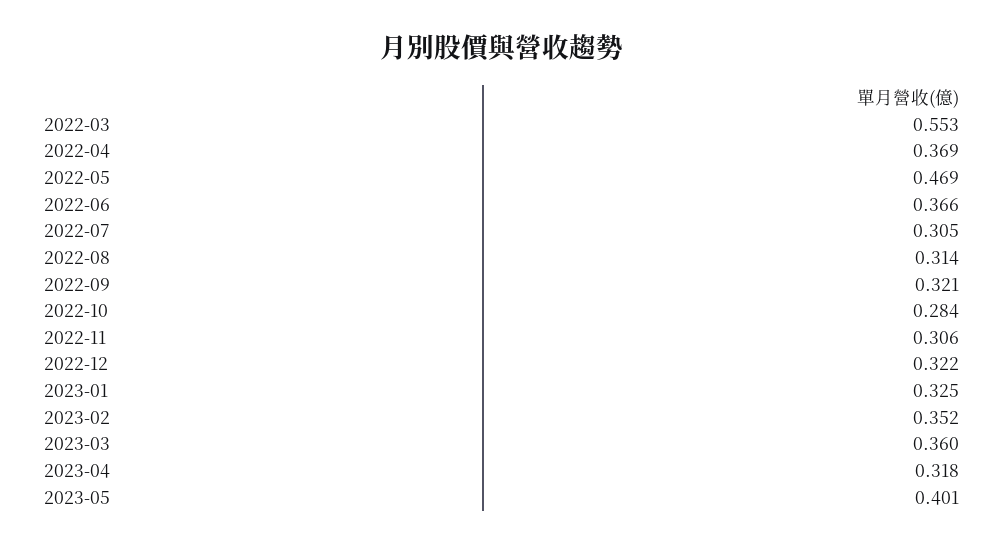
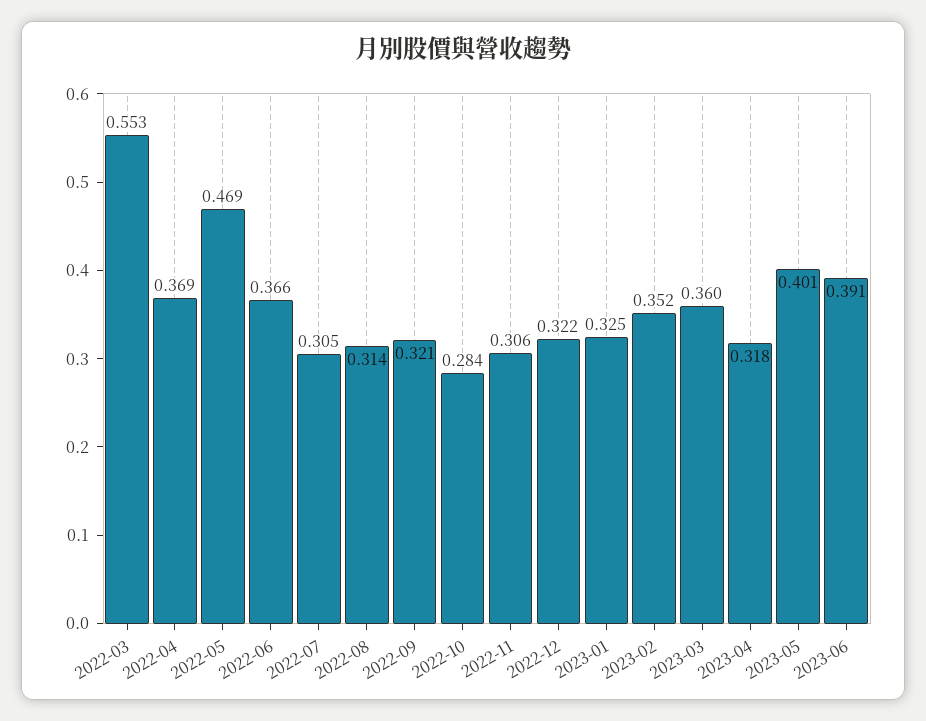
2023-06: none -> 0.391

